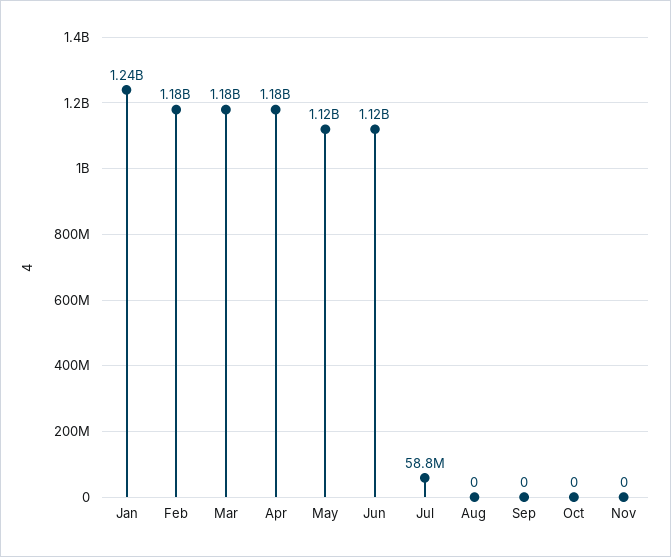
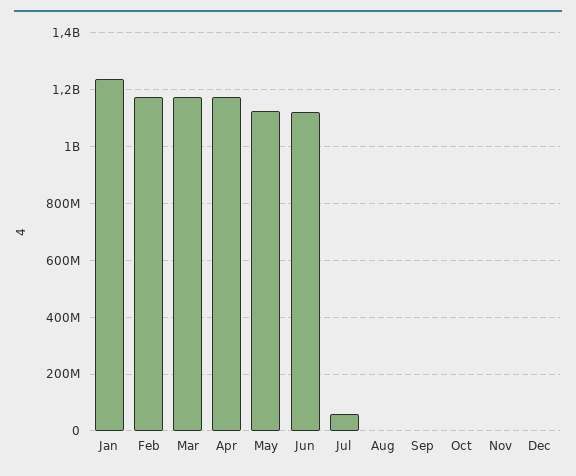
Dec: none -> 0

